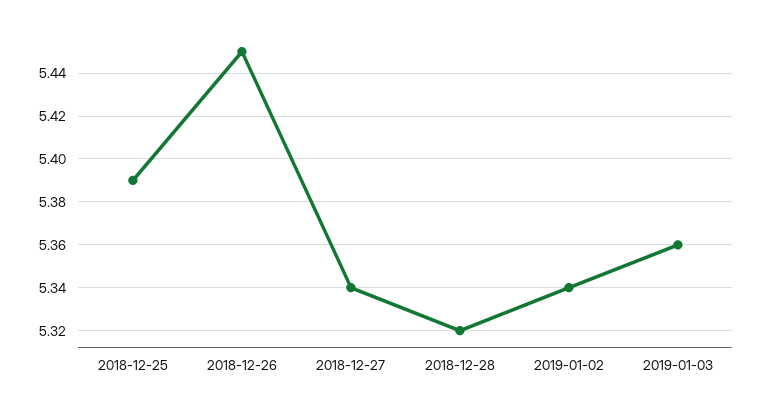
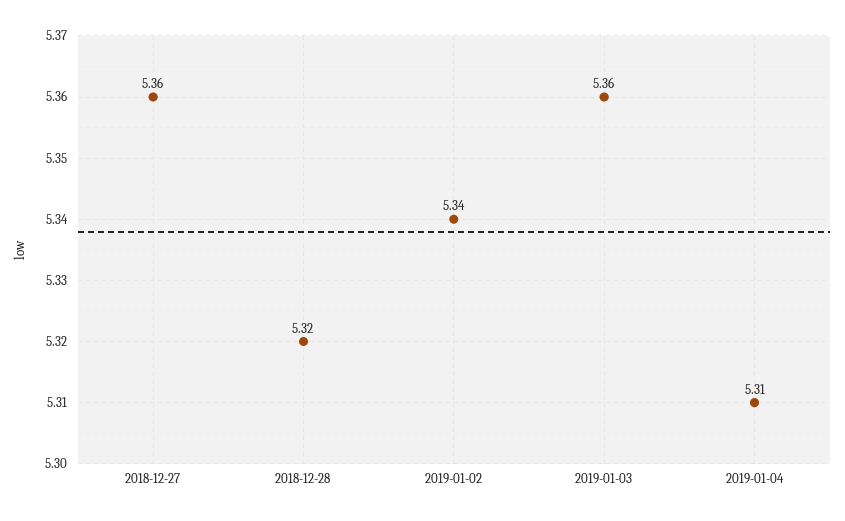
2018-12-25: 5.39 -> none
2018-12-26: 5.45 -> none
2018-12-27: 5.34 -> 5.36
2019-01-04: none -> 5.31

